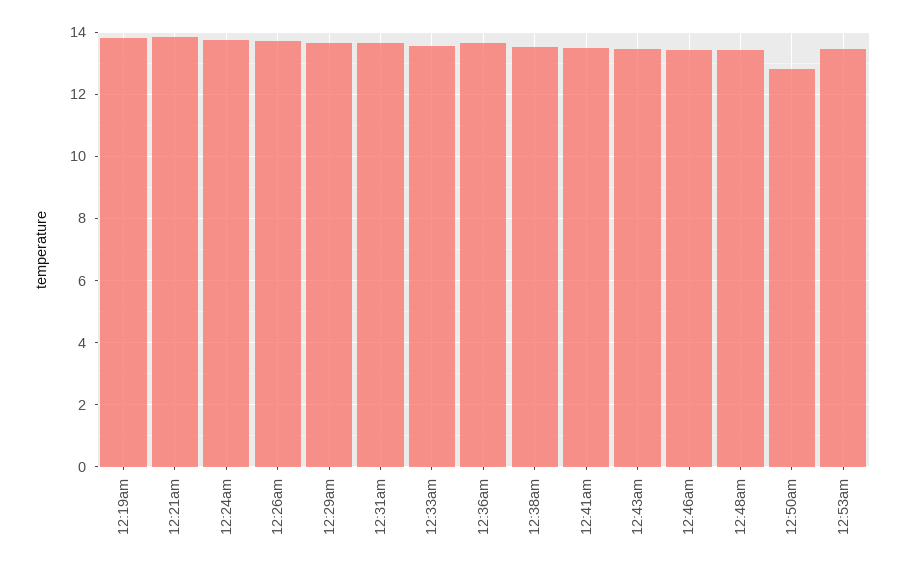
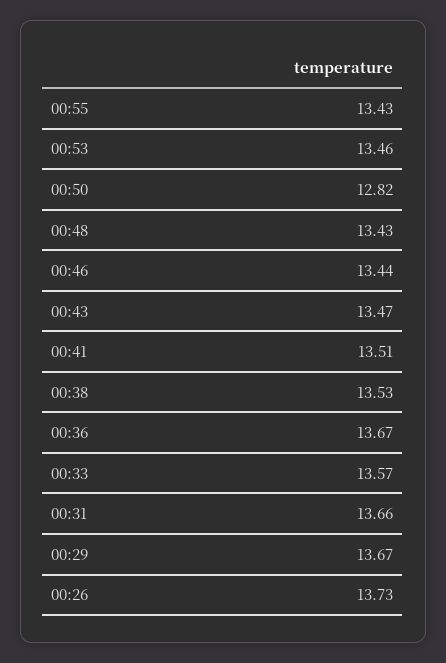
12:19am: 13.8 -> none
12:21am: 13.8 -> none
12:24am: 13.8 -> none
00:55: none -> 13.43

